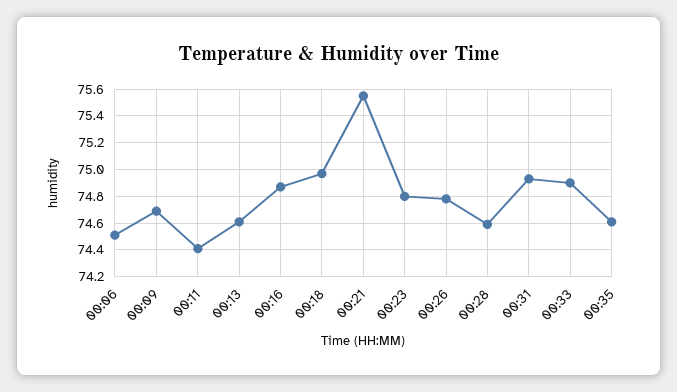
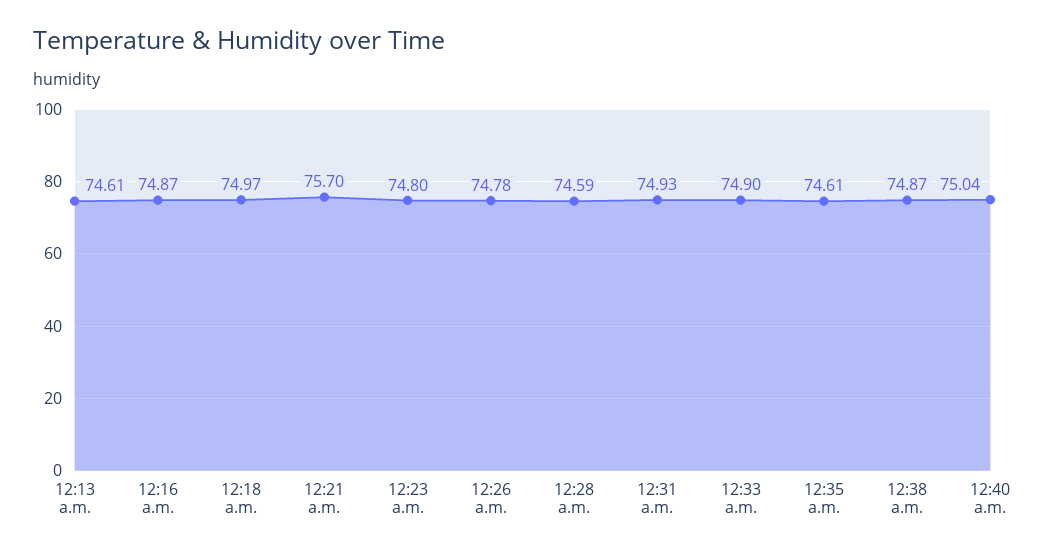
00:06: 74.5 -> none
00:09: 74.7 -> none
00:11: 74.4 -> none
00:21: 75.55 -> 75.7
12:38 a.m.: none -> 74.87
12:40 a.m.: none -> 75.04

